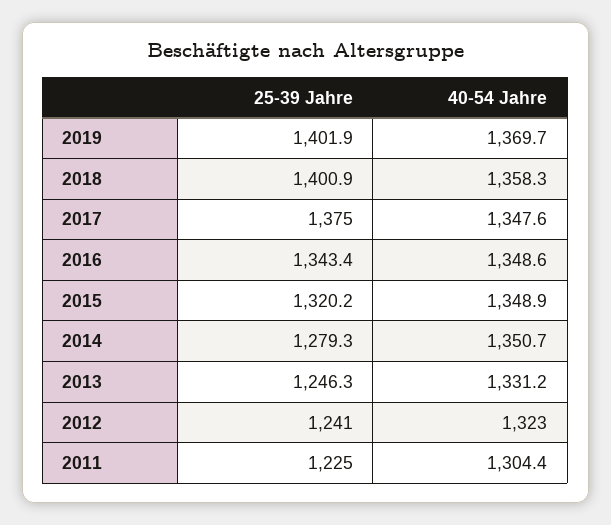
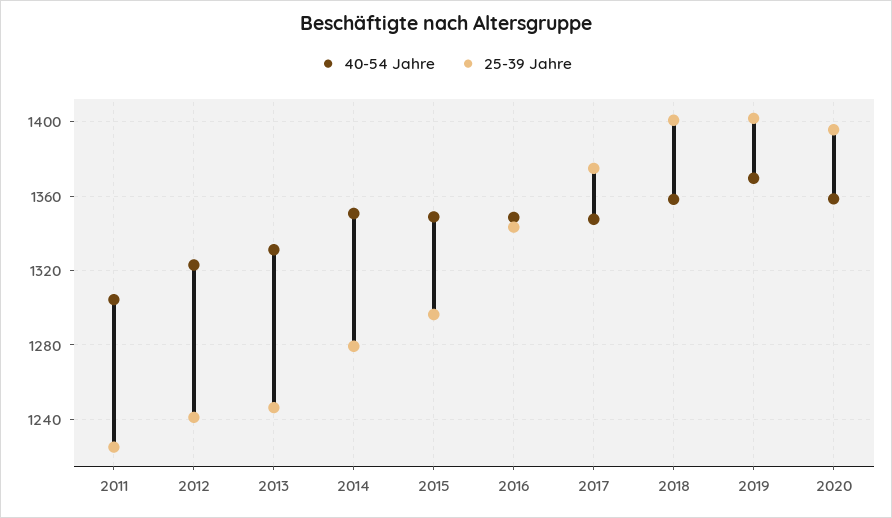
25-39 Jahre, 2015: 1320.2 -> 1295
40-54 Jahre, 2020: none -> 1360
25-39 Jahre, 2020: none -> 1395

